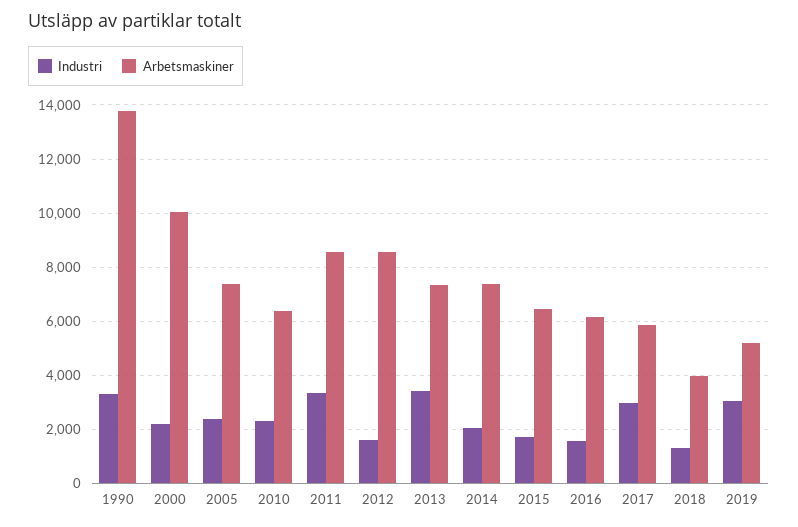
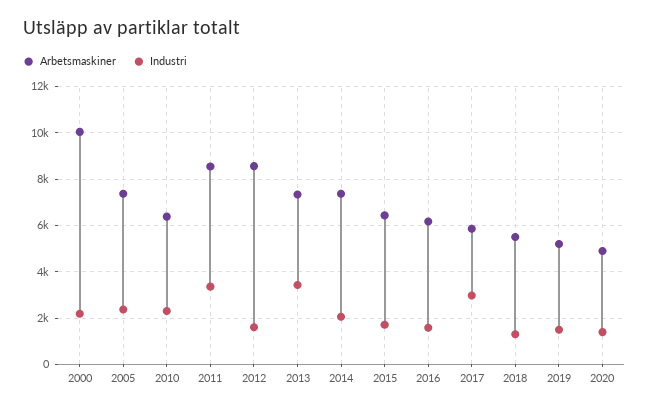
Industri, 1990: 3250 -> none
Arbetsmaskiner, 1990: 13750 -> none
Arbetsmaskiner, 2018: 4000 -> 5500
Industri, 2019: 3000 -> 1500
Arbetsmaskiner, 2020: none -> 5000
Industri, 2020: none -> 1500

